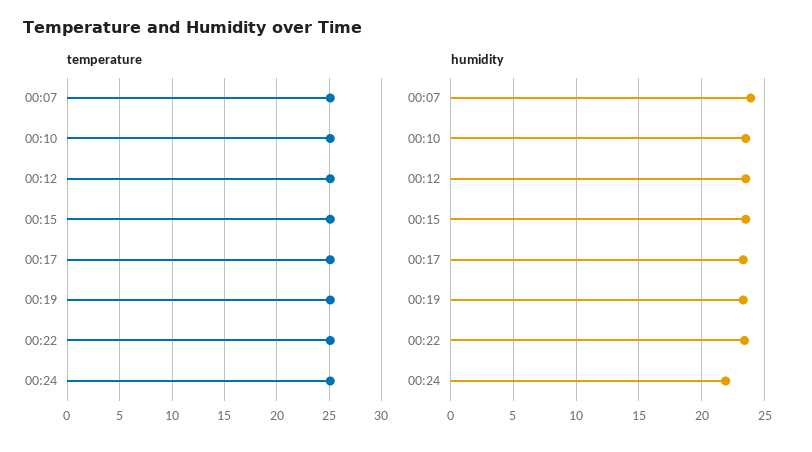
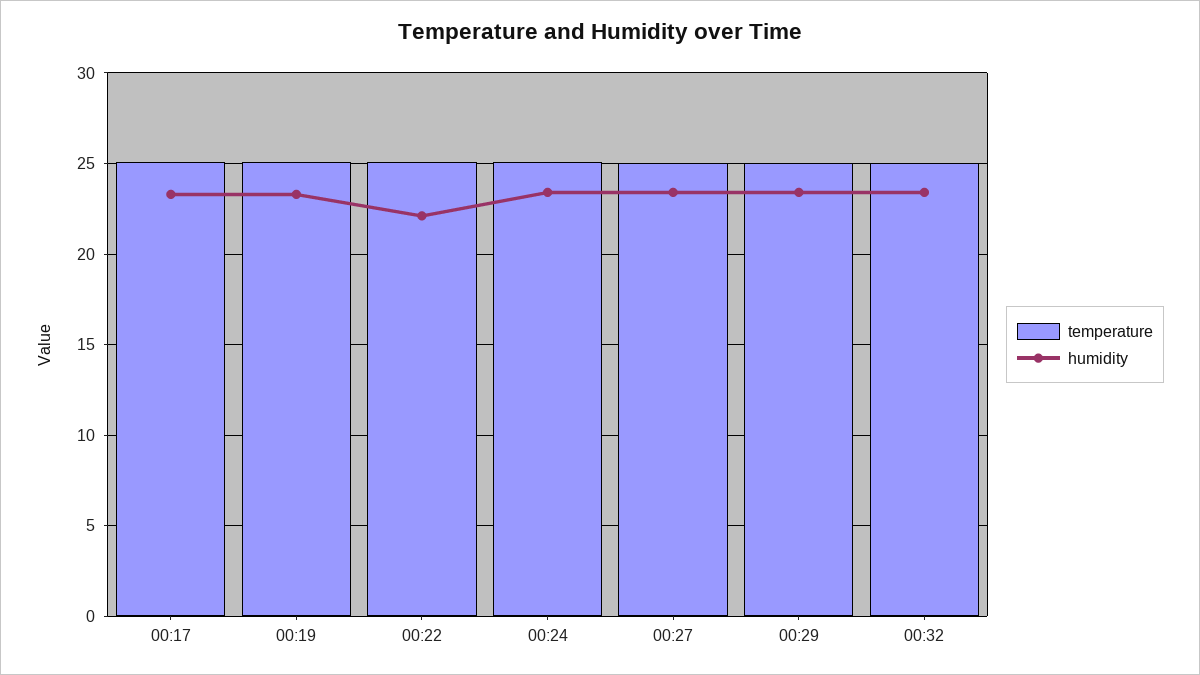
temperature, 00:07: 25 -> none
temperature, 00:10: 25 -> none
temperature, 00:12: 25 -> none
temperature, 00:15: 25 -> none
humidity, 00:07: 24 -> none
humidity, 00:10: 23.5 -> none
humidity, 00:12: 23.5 -> none
humidity, 00:15: 23.5 -> none
humidity, 00:22: 23.5 -> 22
humidity, 00:24: 22 -> 23.5
temperature, 00:27: none -> 25
humidity, 00:27: none -> 23.5
temperature, 00:29: none -> 25
humidity, 00:29: none -> 23.5
temperature, 00:32: none -> 25
humidity, 00:32: none -> 23.5

